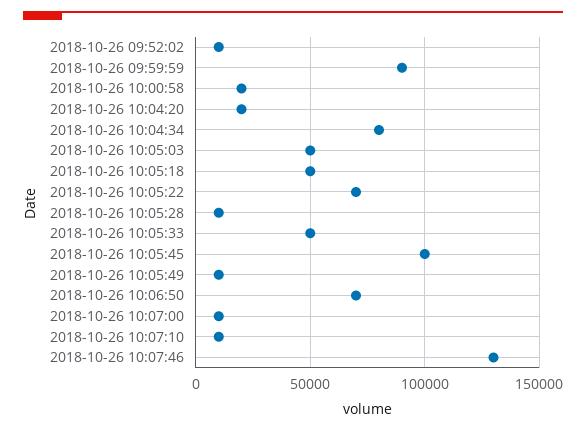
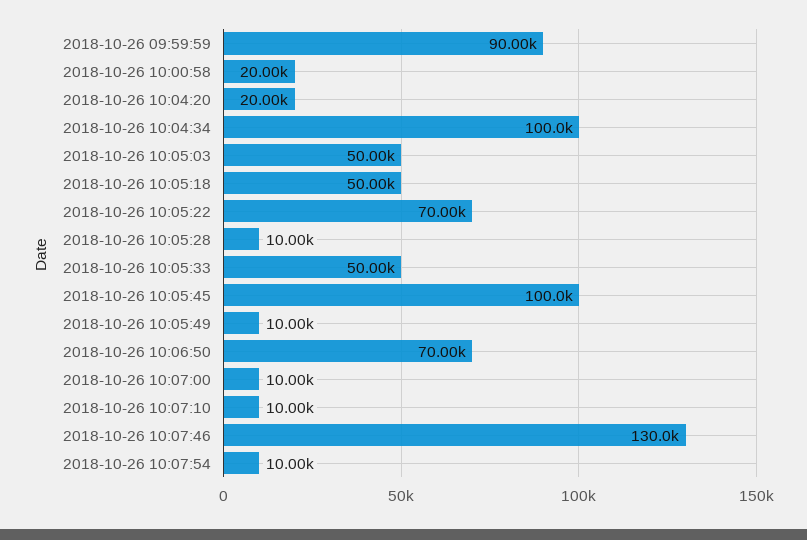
2018-10-26 09:52:02: 10000 -> none
2018-10-26 10:04:34: 80000 -> 100000
2018-10-26 10:07:54: none -> 10000

